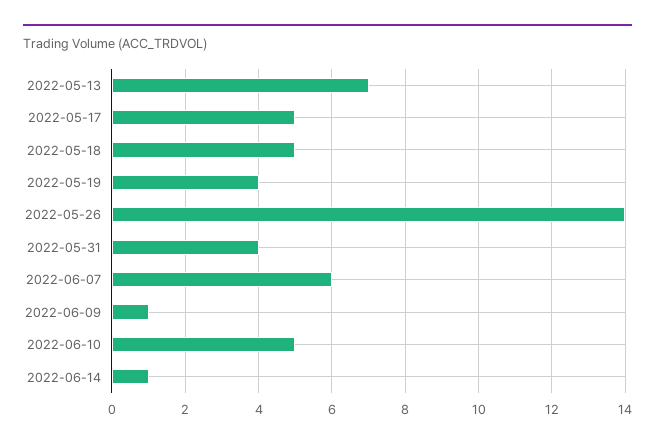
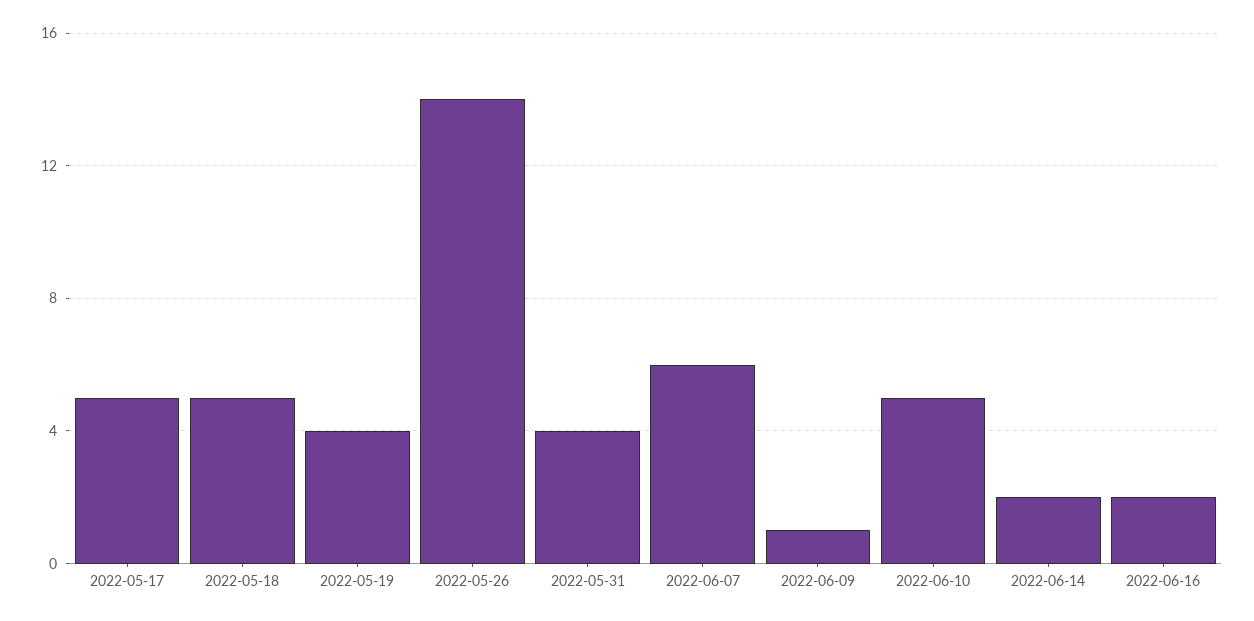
2022-05-13: 7 -> none
2022-06-14: 1 -> 2
2022-06-16: none -> 2

